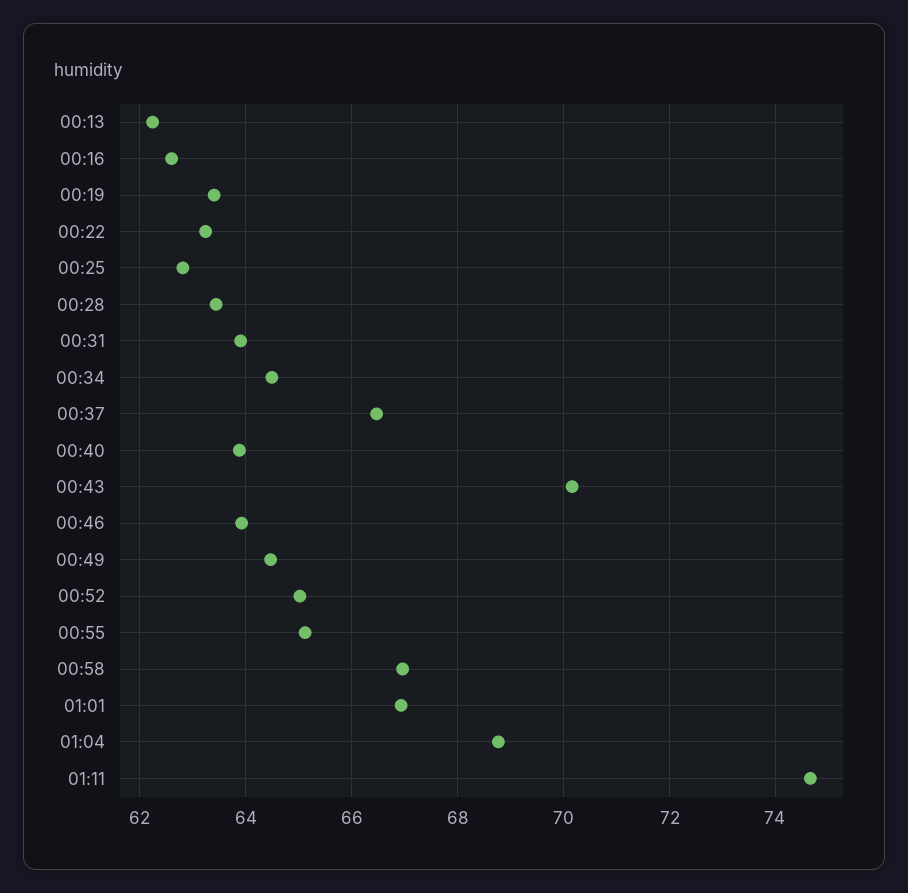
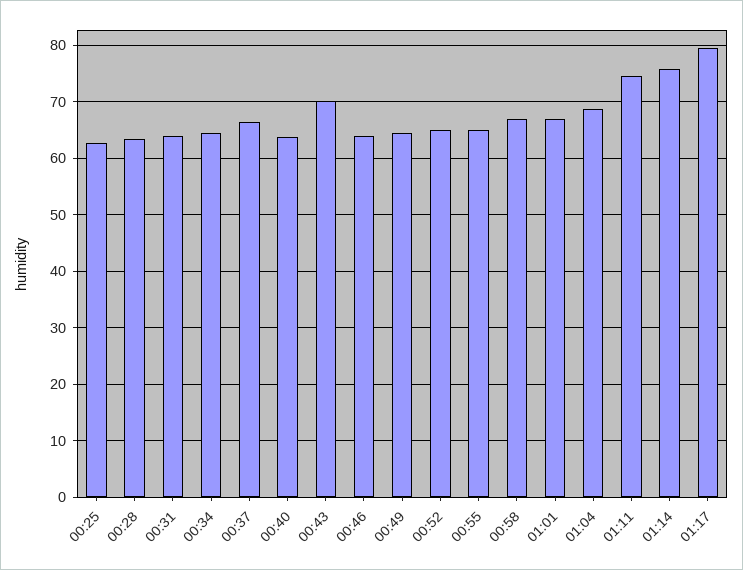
00:13: 62.2 -> none
00:16: 62.6 -> none
00:19: 63.4 -> none
00:22: 63.2 -> none
01:14: none -> 76
01:17: none -> 80

